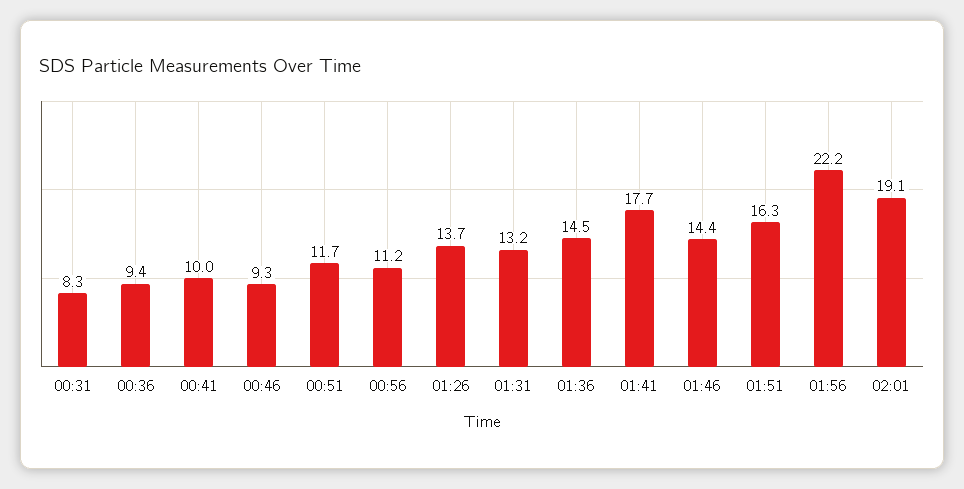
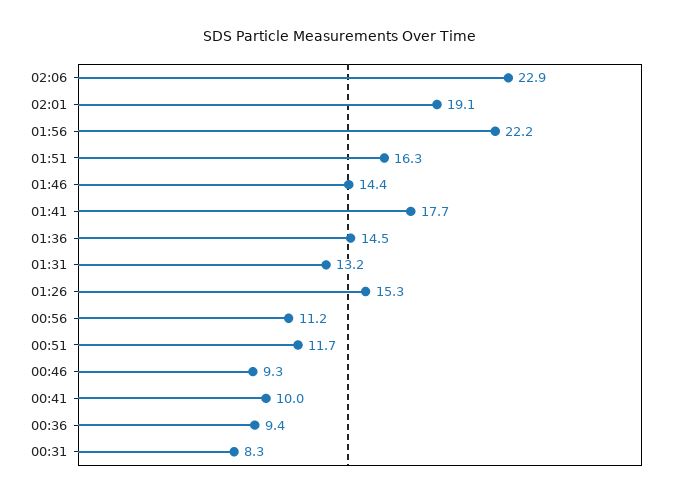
01:26: 13.7 -> 15.3
02:06: none -> 22.9

